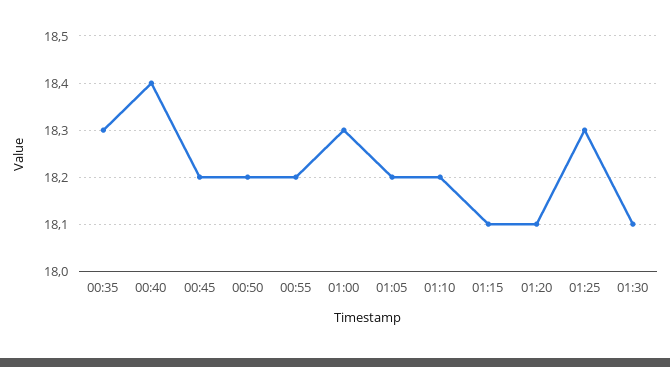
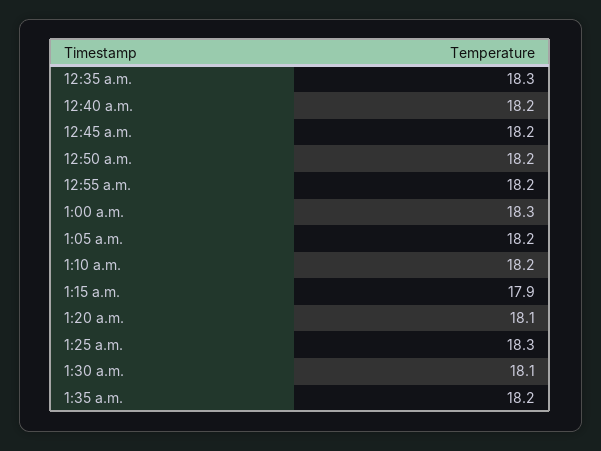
00:40: 18.4 -> 18.2
01:15: 18.1 -> 17.9
1:35 a.m.: none -> 18.2

